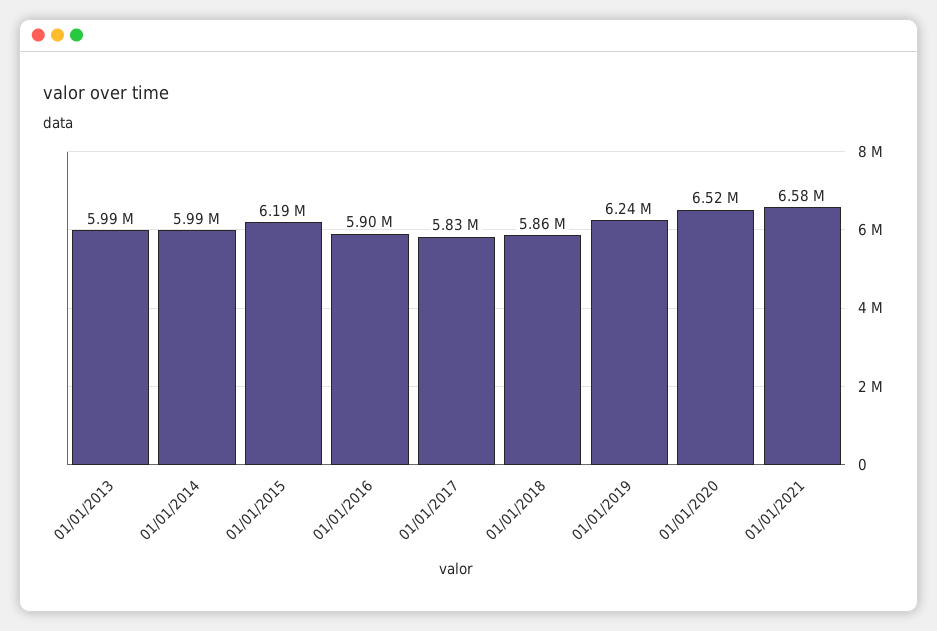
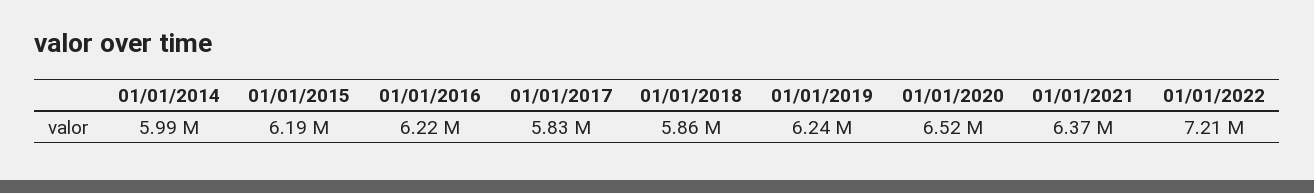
01/01/2013: 5990000 -> none
01/01/2016: 5900000 -> 6220000
01/01/2021: 6580000 -> 6370000
01/01/2022: none -> 7210000

